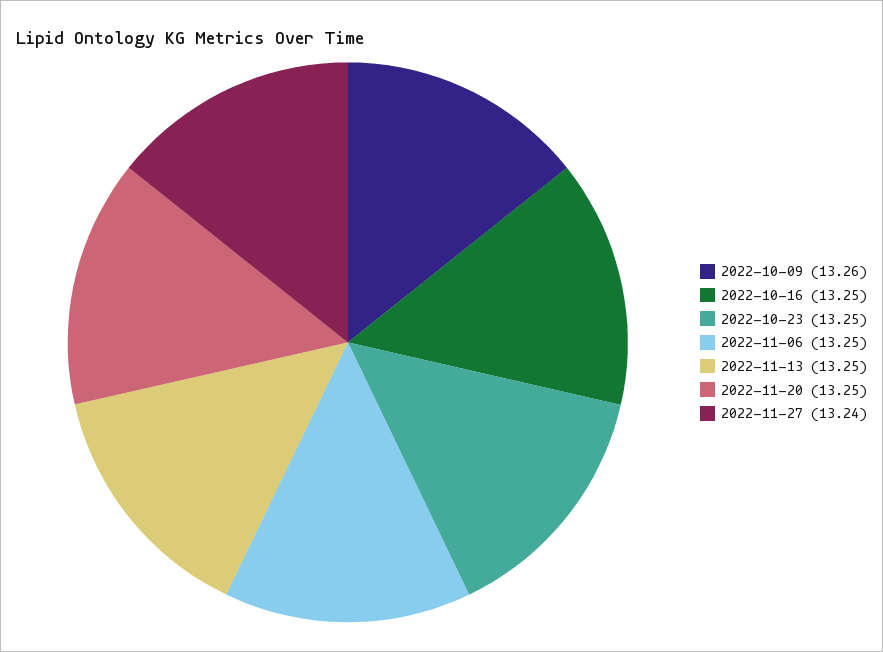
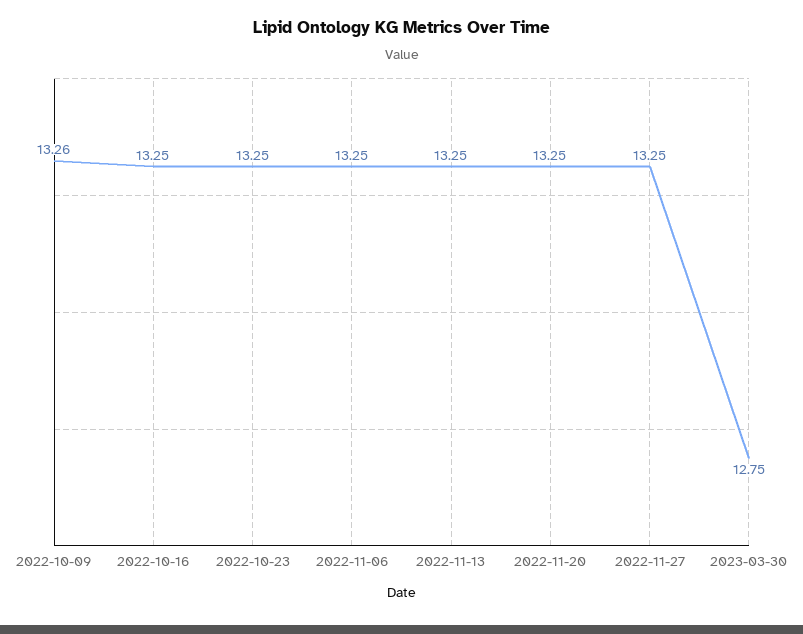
2022-11-27: 13.24 -> 13.25
2023-03-30: none -> 12.75

